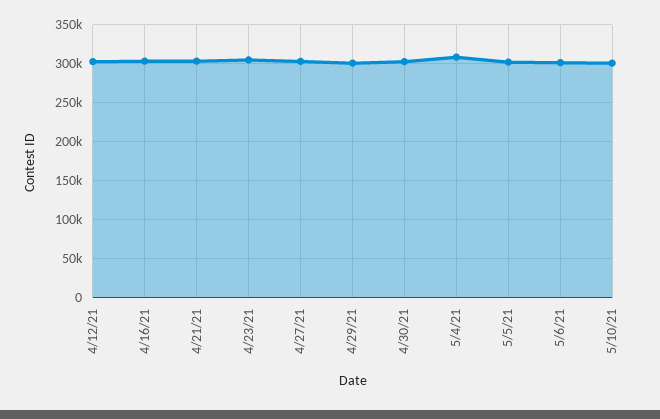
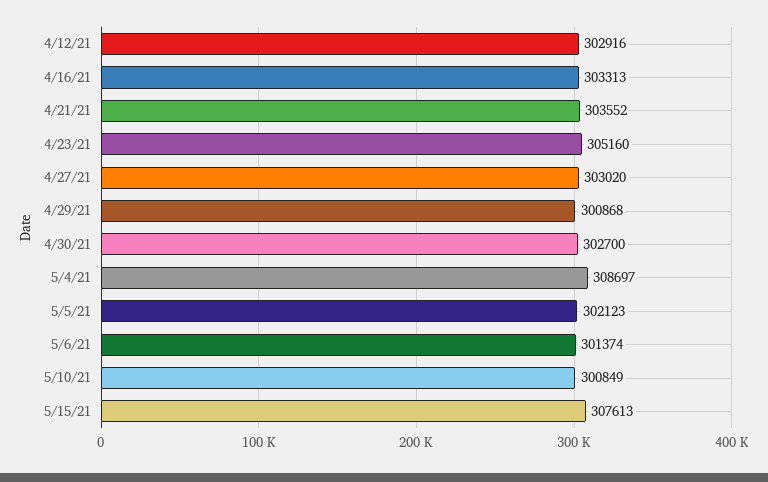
5/15/21: none -> 307613

